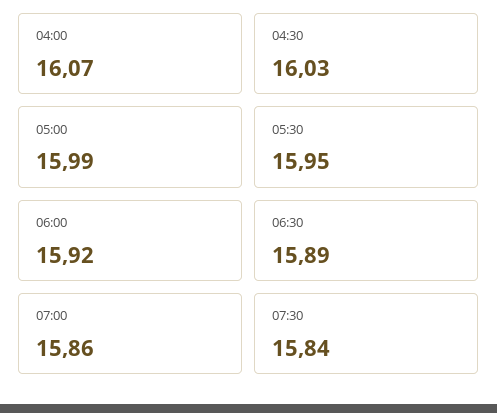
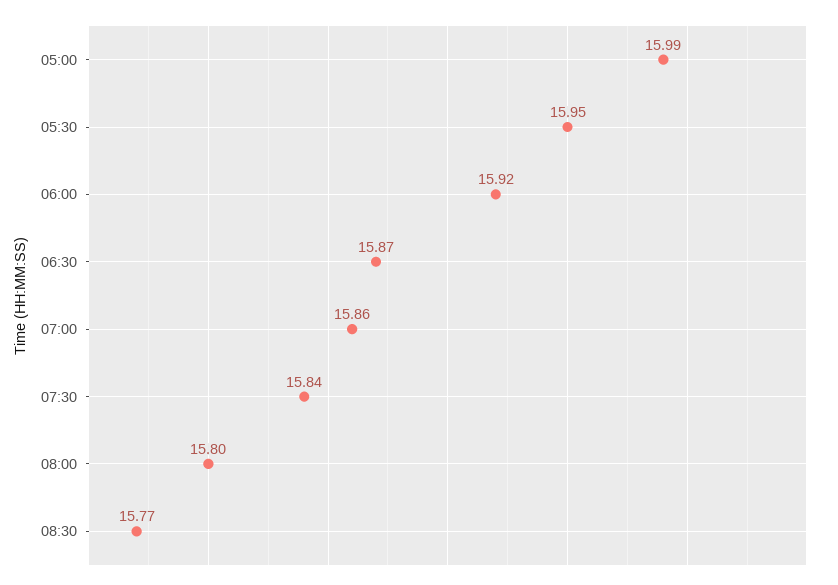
04:00: 16.07 -> none
04:30: 16.03 -> none
06:30: 15.89 -> 15.87
08:00: none -> 15.8
08:30: none -> 15.77

